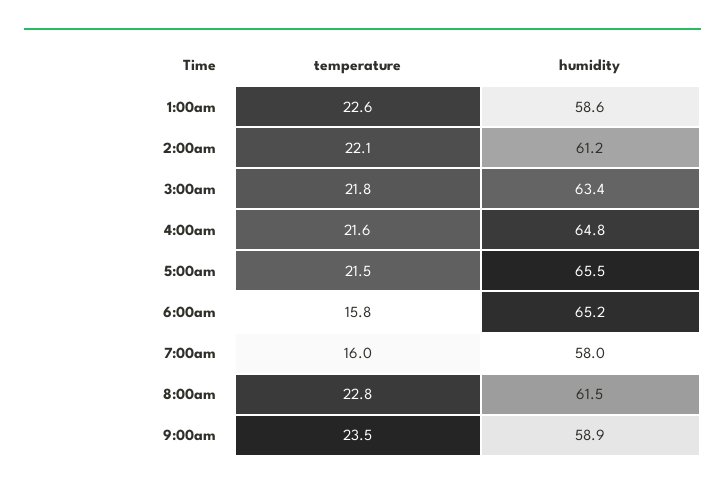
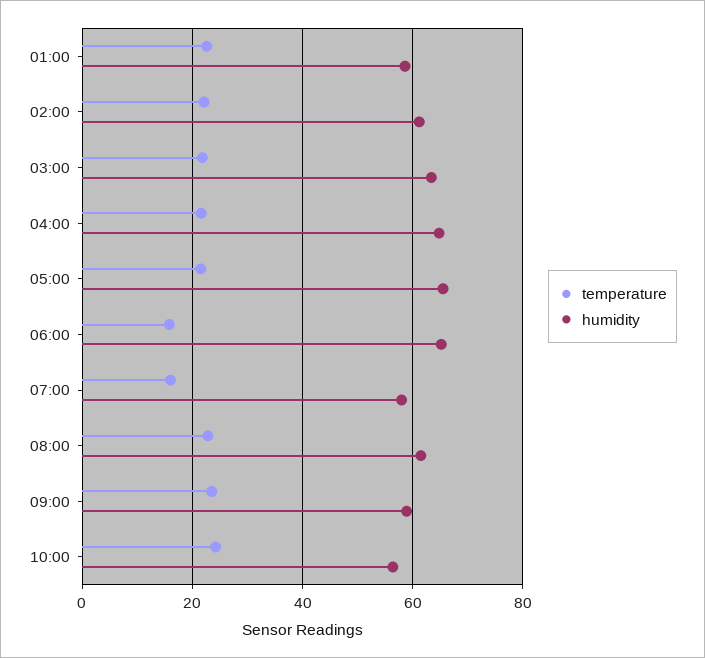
temperature, 10:00: none -> 24
humidity, 10:00: none -> 56

